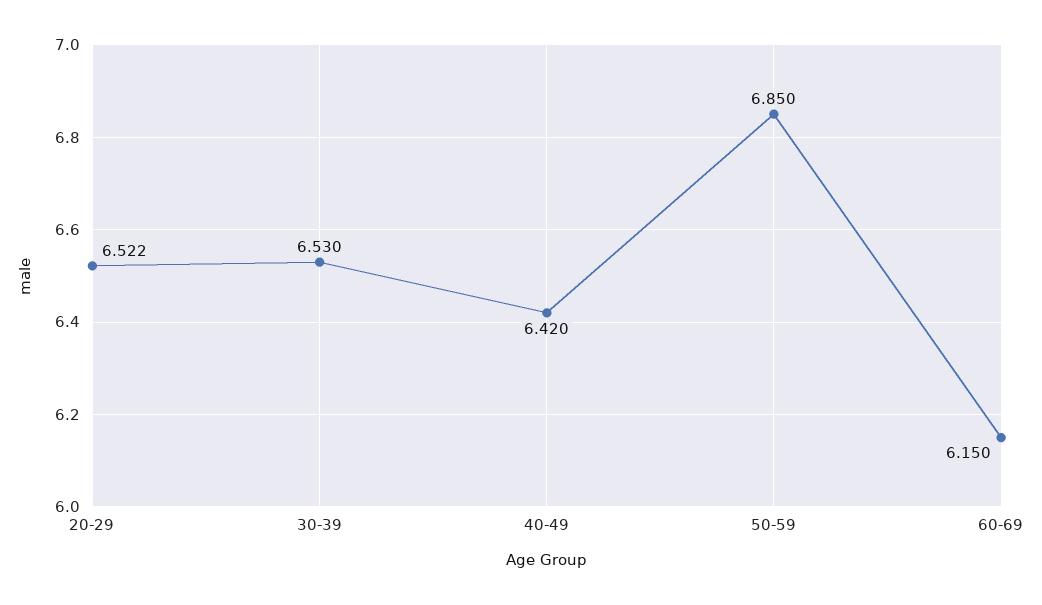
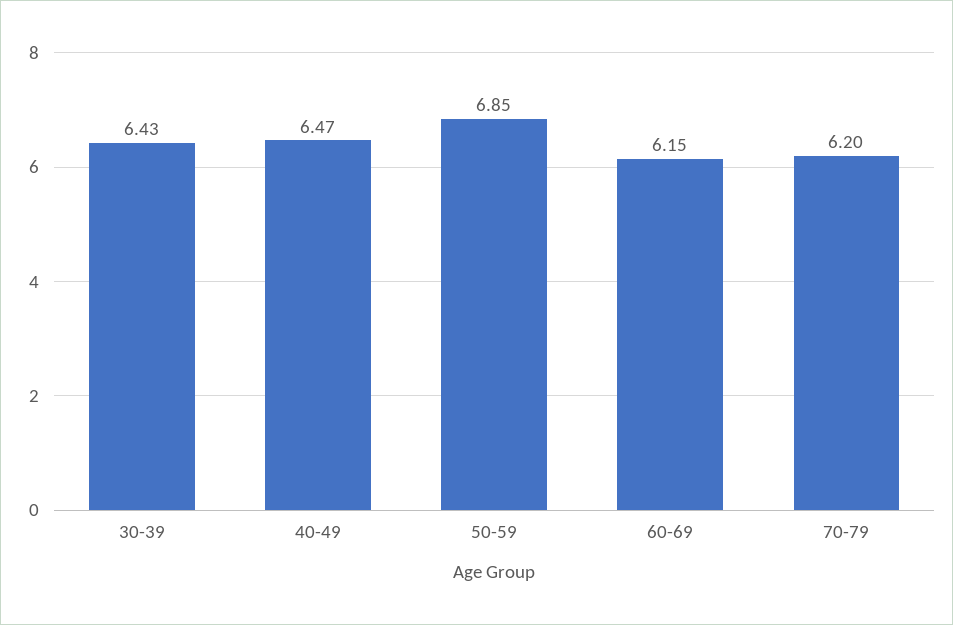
20-29: 6.522 -> none
30-39: 6.53 -> 6.43
40-49: 6.42 -> 6.47
70-79: none -> 6.2

